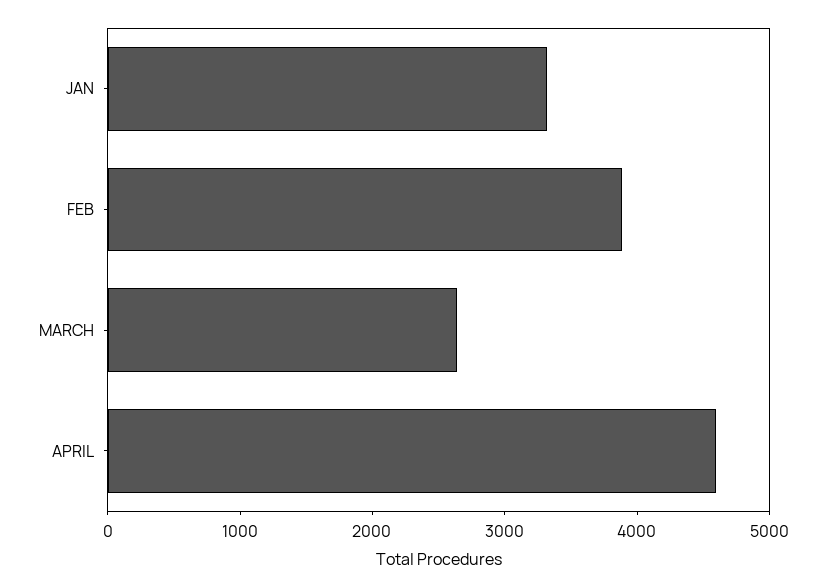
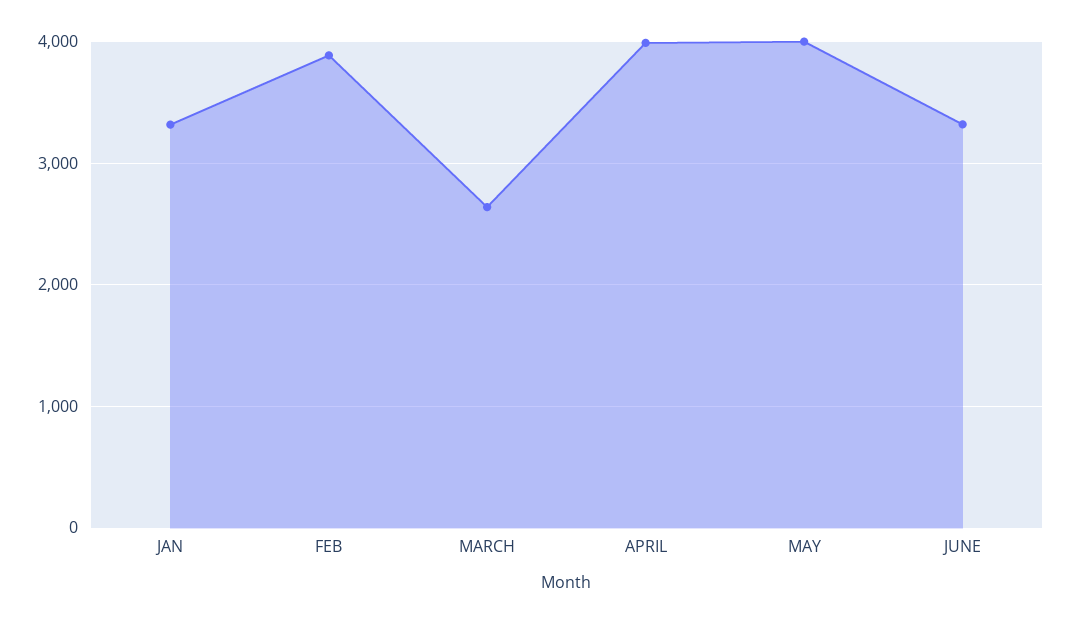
APRIL: 4600 -> 4000
MAY: none -> 4000
JUNE: none -> 3300

